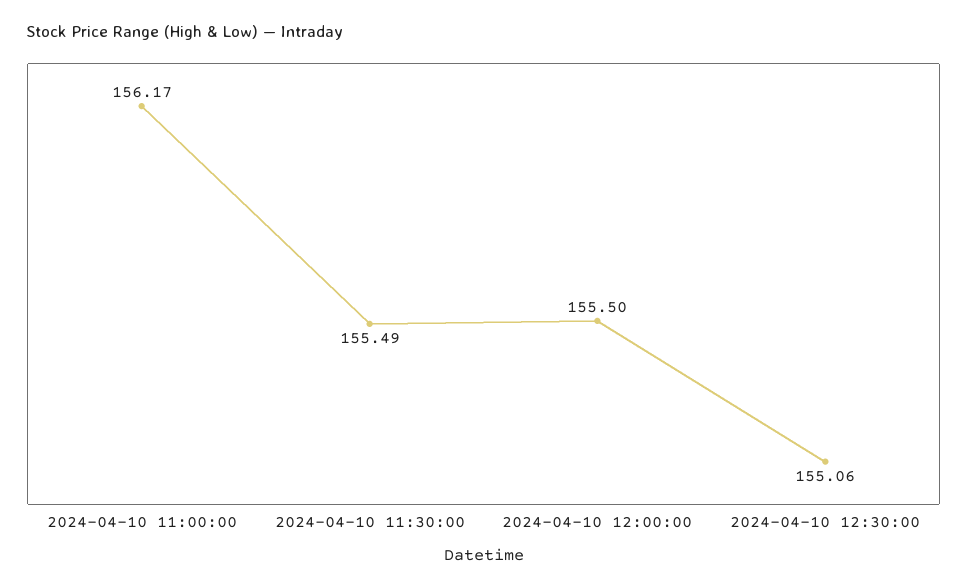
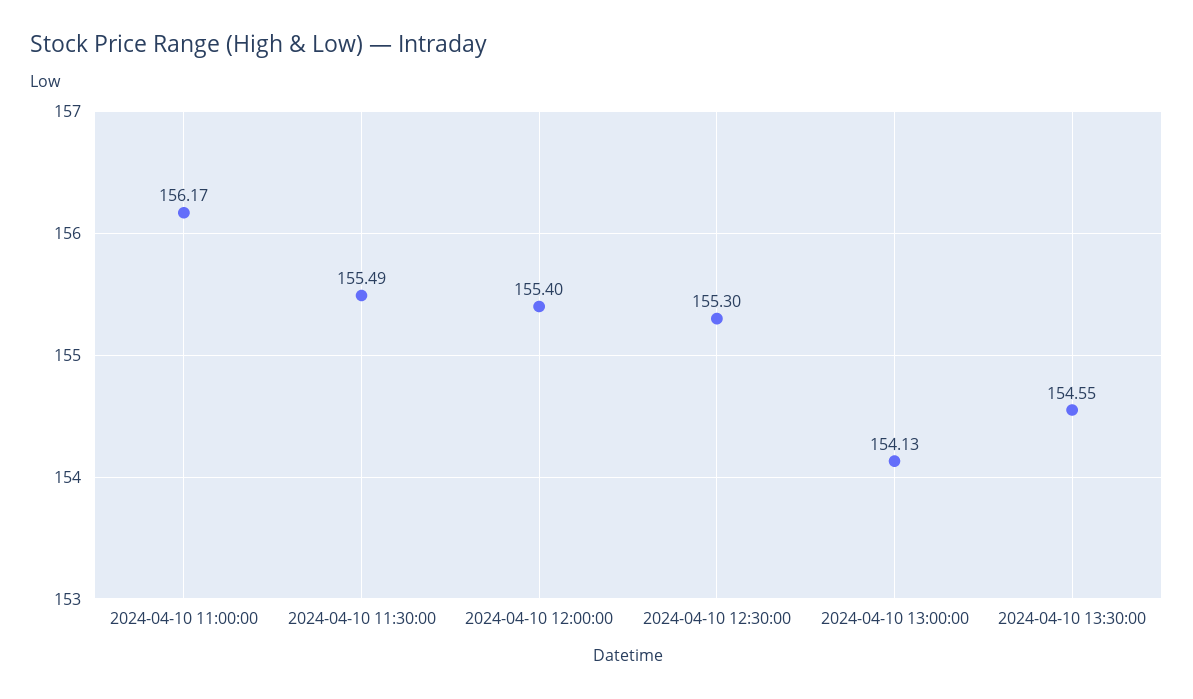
2024-04-10 12:00:00: 155.5 -> 155.4
2024-04-10 12:30:00: 155.06 -> 155.3
2024-04-10 13:00:00: none -> 154.13
2024-04-10 13:30:00: none -> 154.55

